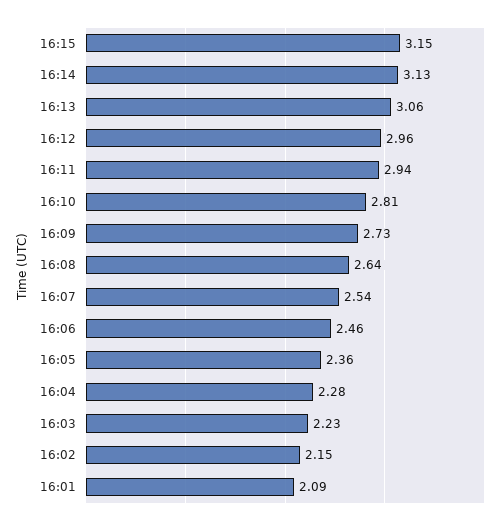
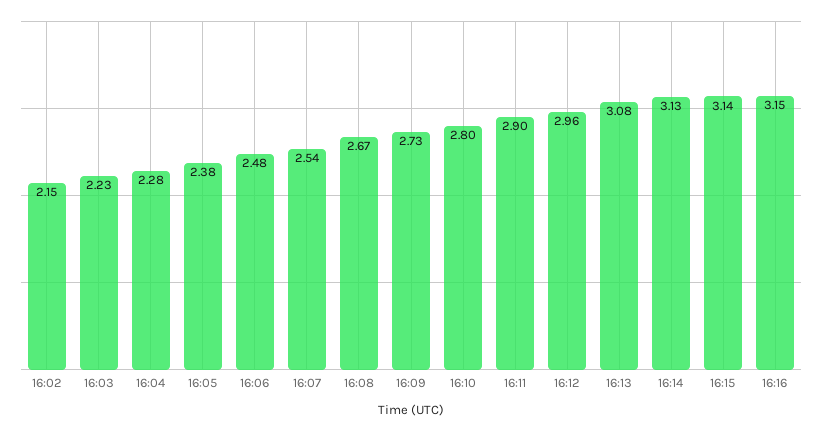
16:15: 3.15 -> 3.14
16:13: 3.06 -> 3.08
16:11: 2.94 -> 2.9
16:10: 2.81 -> 2.8
16:08: 2.64 -> 2.67
16:06: 2.46 -> 2.48
16:05: 2.36 -> 2.38
16:01: 2.09 -> none
16:16: none -> 3.15

